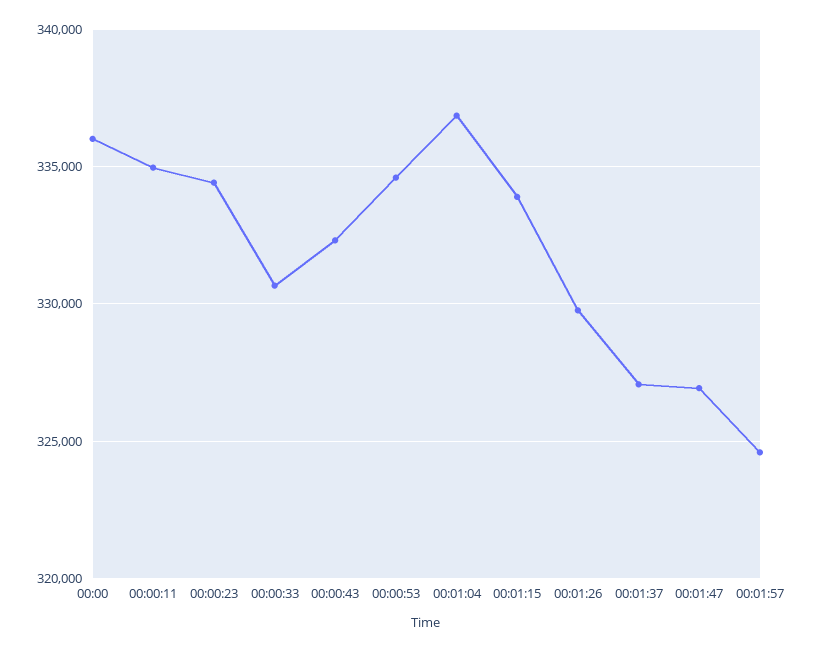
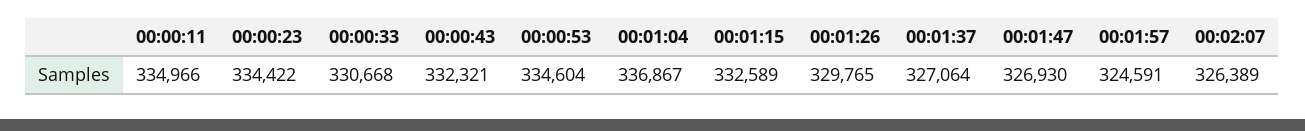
00:00: 336000 -> none
00:01:15: 334000 -> 332589
00:02:07: none -> 326389

